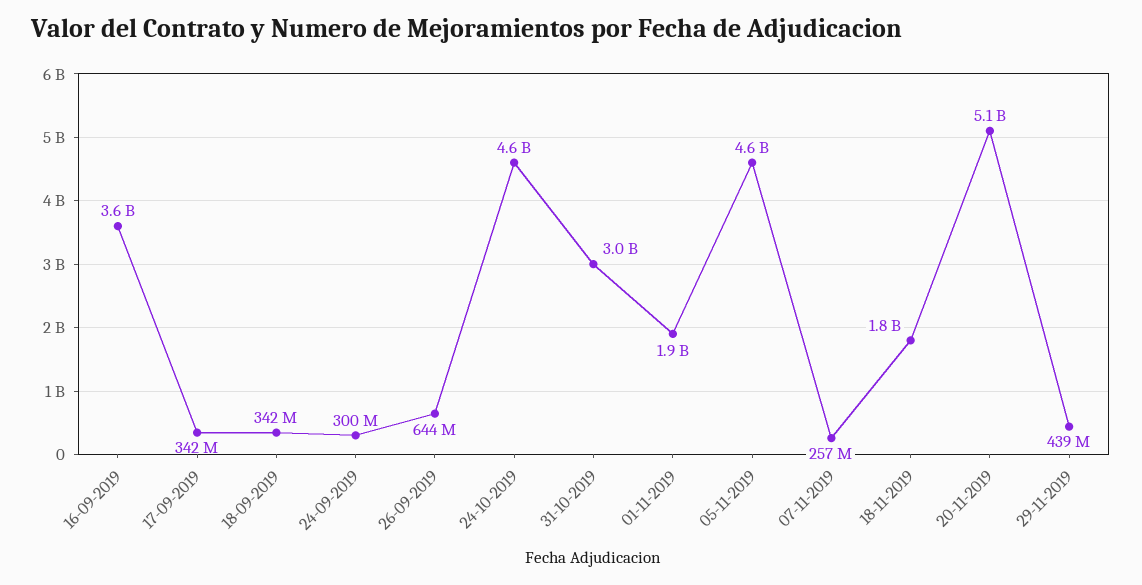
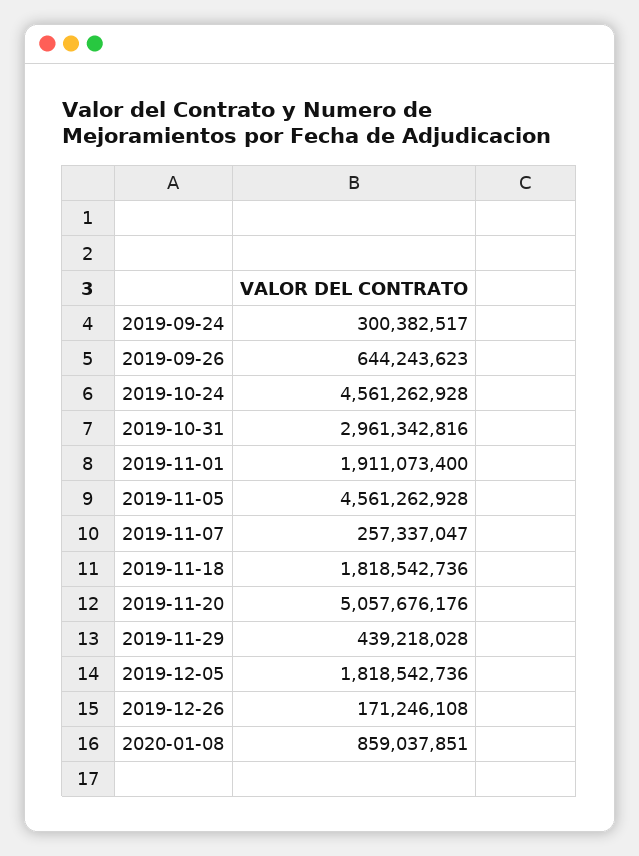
16-09-2019: 3600000000 -> none
17-09-2019: 342000000 -> none
18-09-2019: 342000000 -> none
2019-12-05: none -> 1818542736
2019-12-26: none -> 171246108
2020-01-08: none -> 859037851

